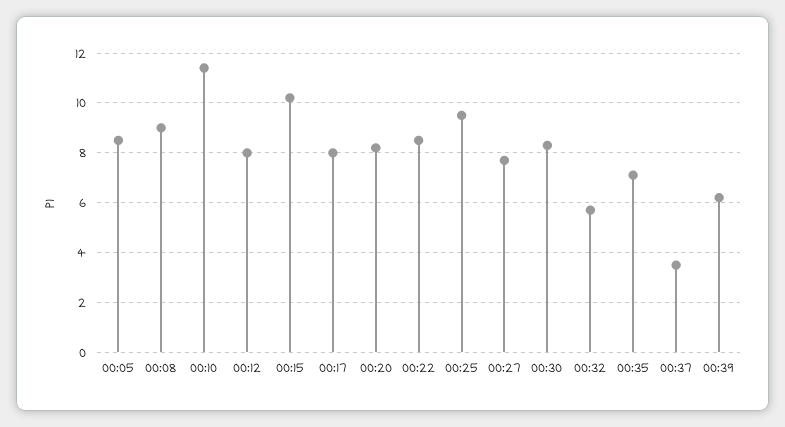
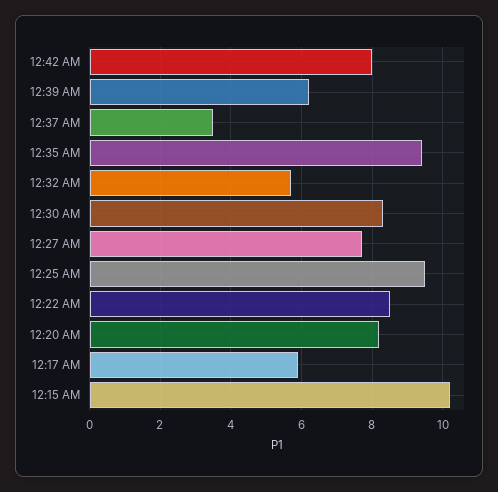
00:05: 8.5 -> none
00:08: 9 -> none
00:10: 11.5 -> none
00:12: 8 -> none
00:17: 8 -> 6
00:35: 7 -> 9.5
12:42 AM: none -> 8

